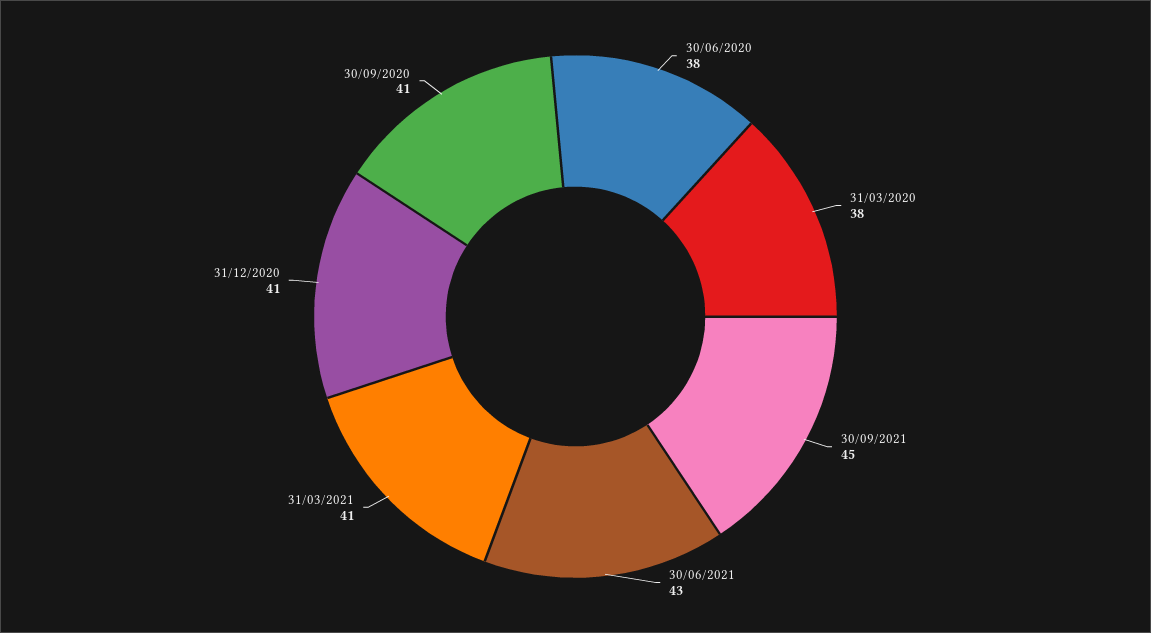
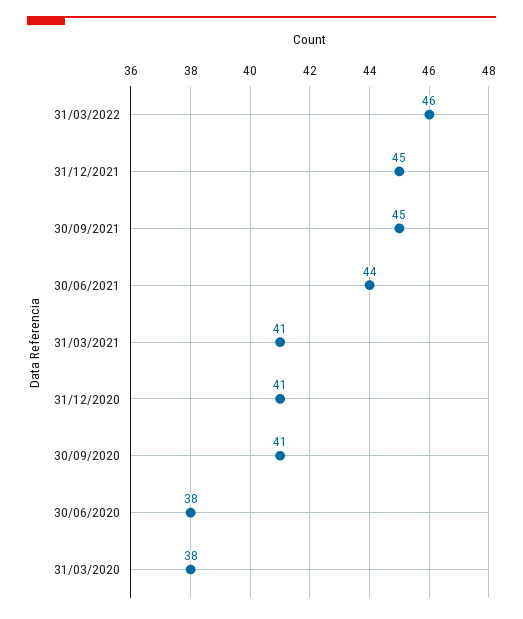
30/06/2021: 43 -> 44
31/03/2022: none -> 46
31/12/2021: none -> 45

